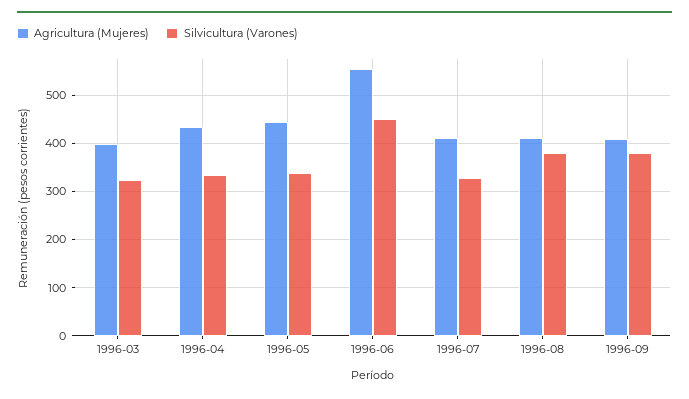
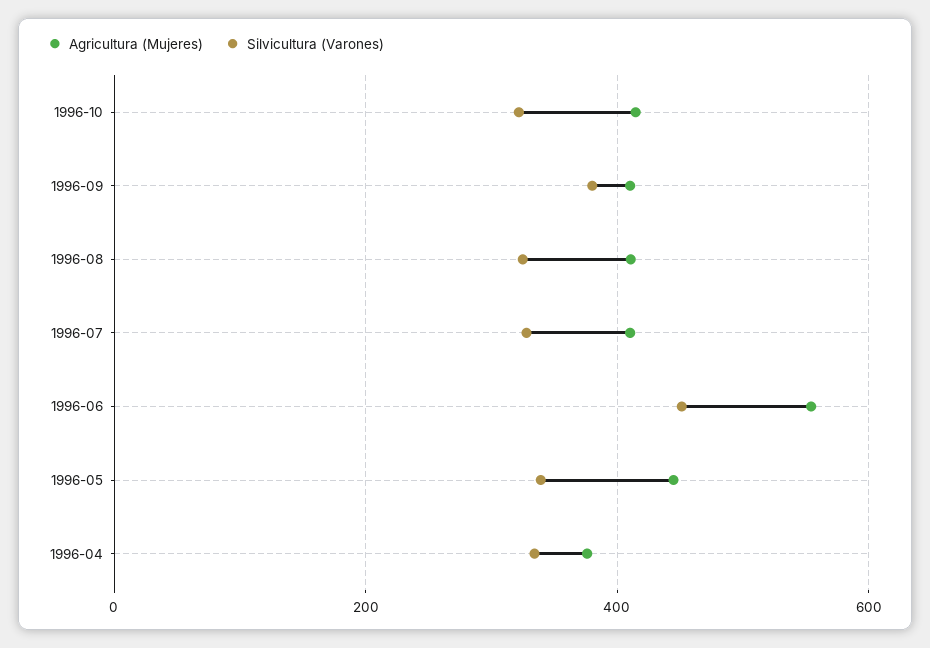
Agricultura (Mujeres), 1996-03: 400 -> none
Silvicultura (Varones), 1996-03: 320 -> none
Agricultura (Mujeres), 1996-04: 440 -> 380
Silvicultura (Varones), 1996-08: 380 -> 320
Agricultura (Mujeres), 1996-10: none -> 420
Silvicultura (Varones), 1996-10: none -> 320

